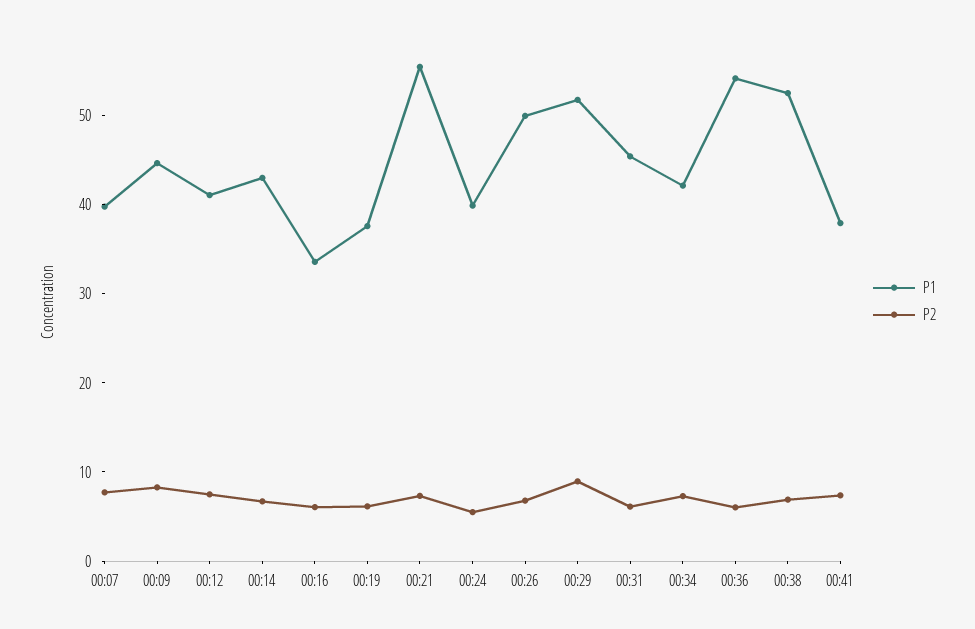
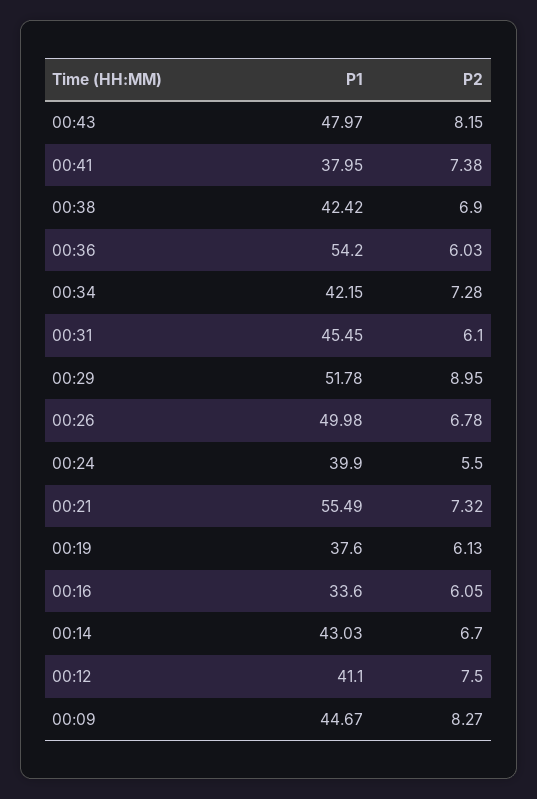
P1, 00:07: 40 -> none
P2, 00:07: 8 -> none
P1, 00:38: 52 -> 42.42
P1, 00:43: none -> 47.97
P2, 00:43: none -> 8.15

